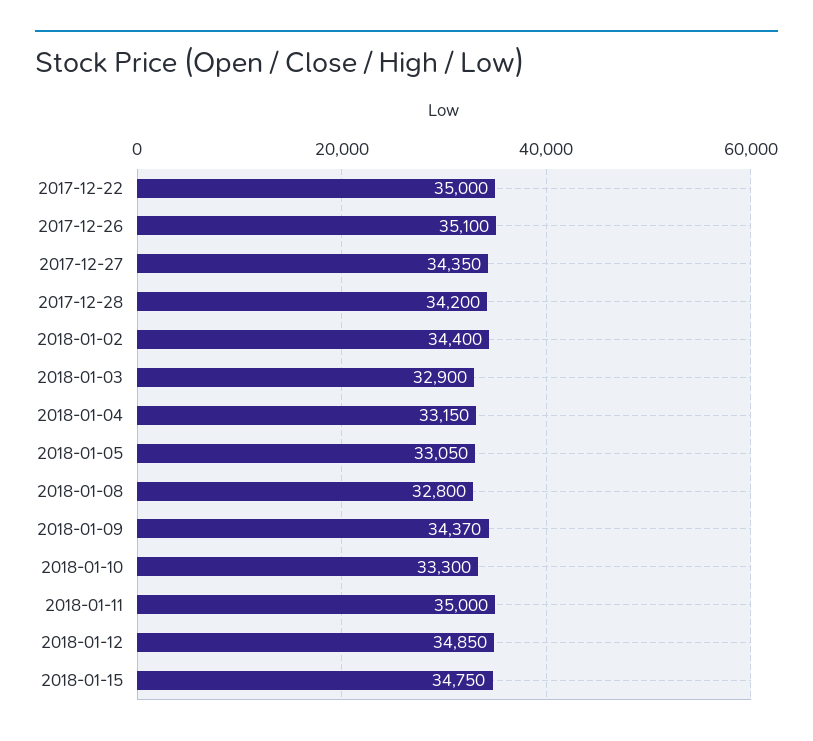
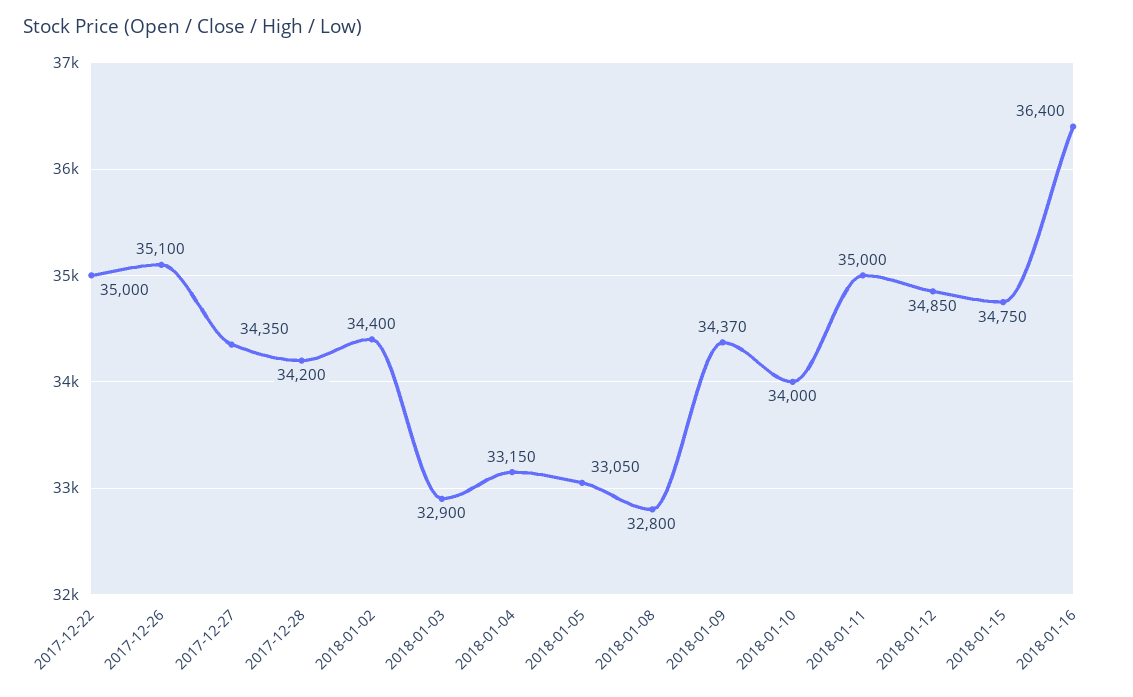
2018-01-10: 33300 -> 34000
2018-01-16: none -> 36400

